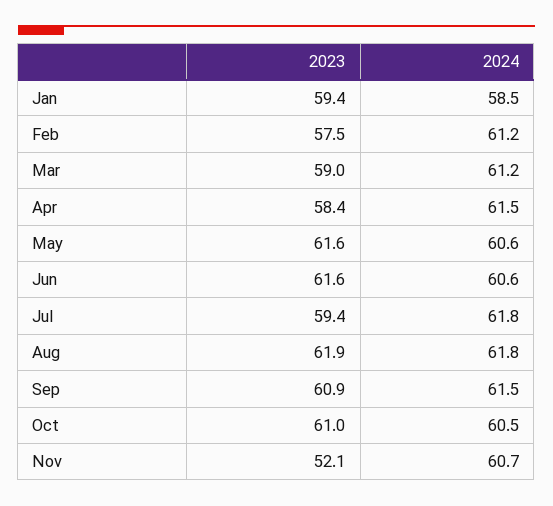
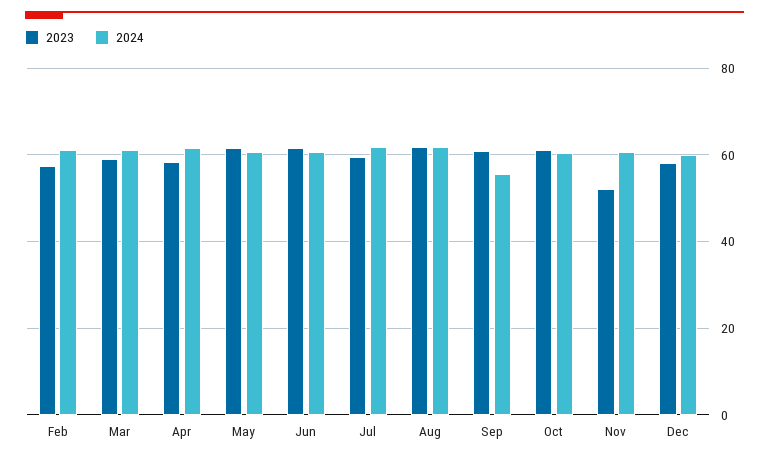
2023, Jan: 59.4 -> none
2024, Jan: 58.5 -> none
2024, Sep: 61.5 -> 56
2023, Dec: none -> 58
2024, Dec: none -> 60

